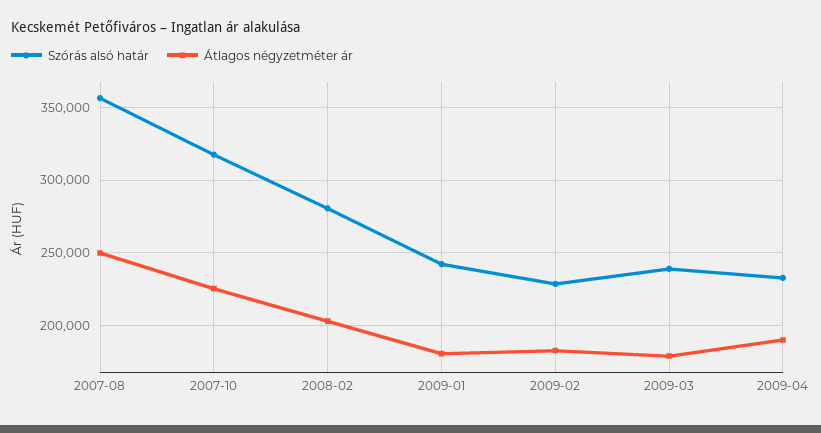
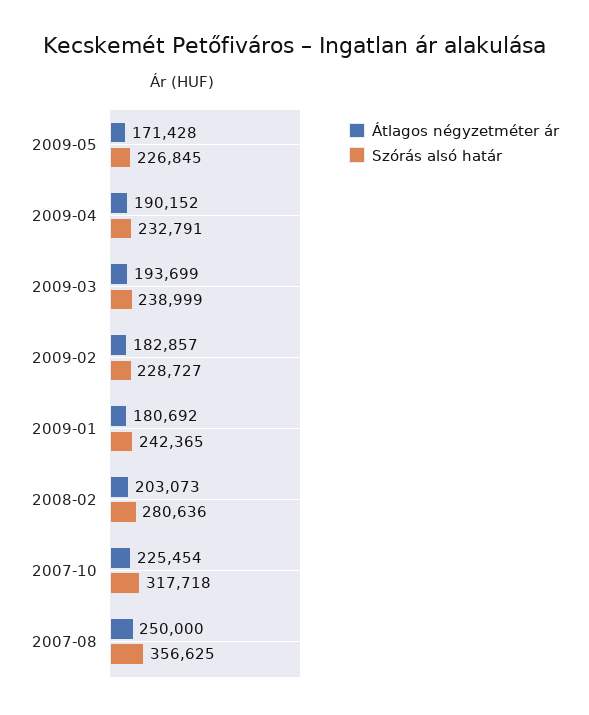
Átlagos négyzetméter ár, 2009-03: 180000 -> 193699
Átlagos négyzetméter ár, 2009-05: none -> 171428
Szórás alsó határ, 2009-05: none -> 226845

